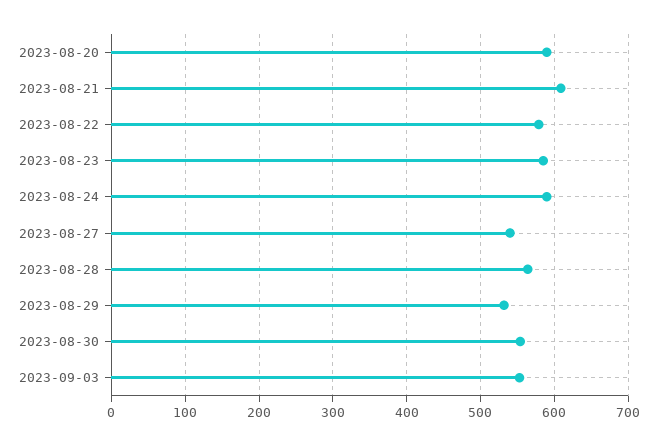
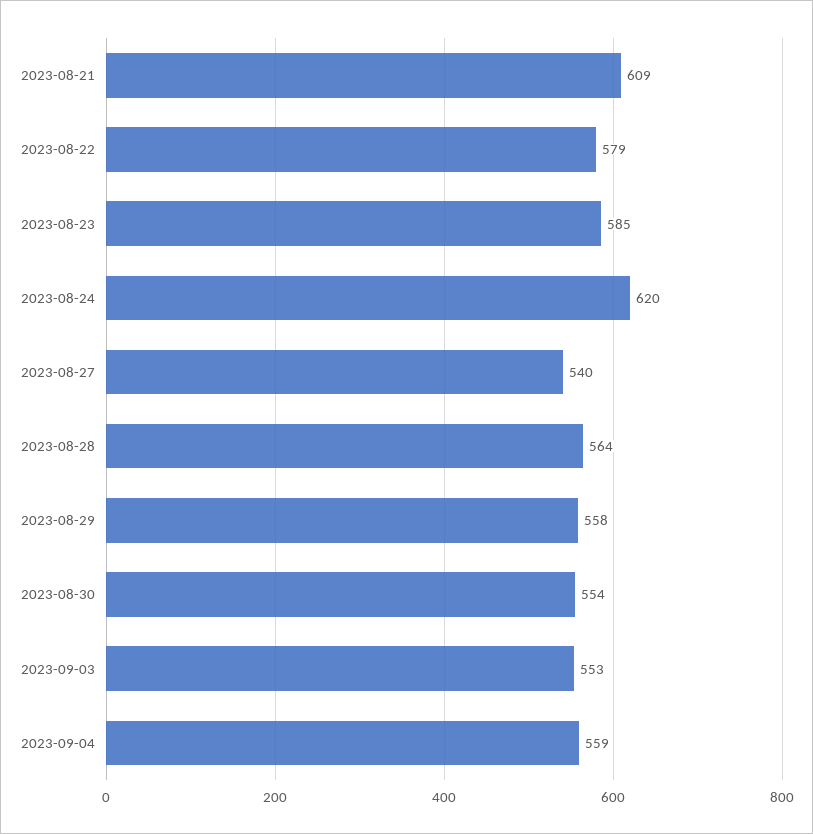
2023-08-20: 590 -> none
2023-08-24: 590 -> 620
2023-08-29: 530 -> 558
2023-09-04: none -> 559

